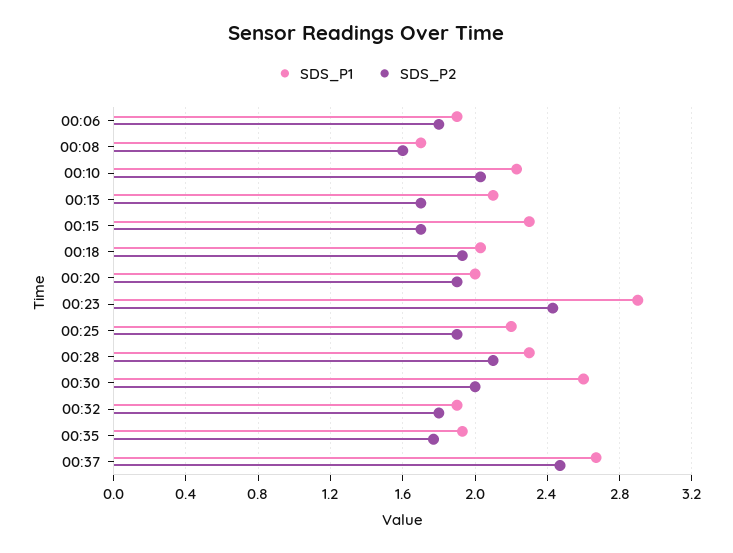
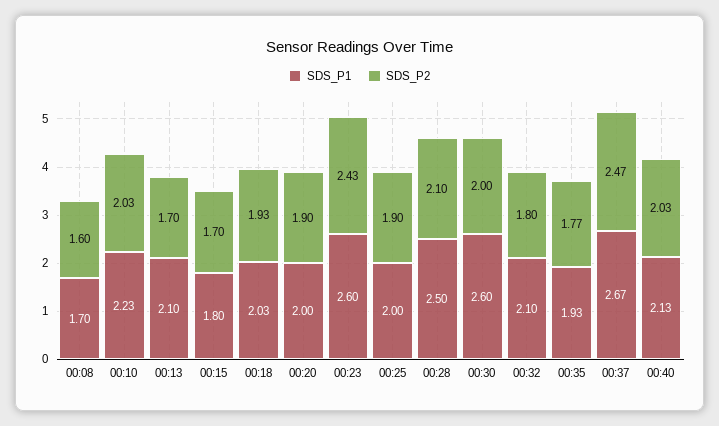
SDS_P1, 00:06: 1.9 -> none
SDS_P2, 00:06: 1.8 -> none
SDS_P1, 00:15: 2.3 -> 1.8
SDS_P1, 00:23: 2.9 -> 2.6
SDS_P1, 00:25: 2.2 -> 2
SDS_P1, 00:28: 2.3 -> 2.5
SDS_P1, 00:32: 1.9 -> 2.1
SDS_P1, 00:40: none -> 2.13
SDS_P2, 00:40: none -> 2.03

